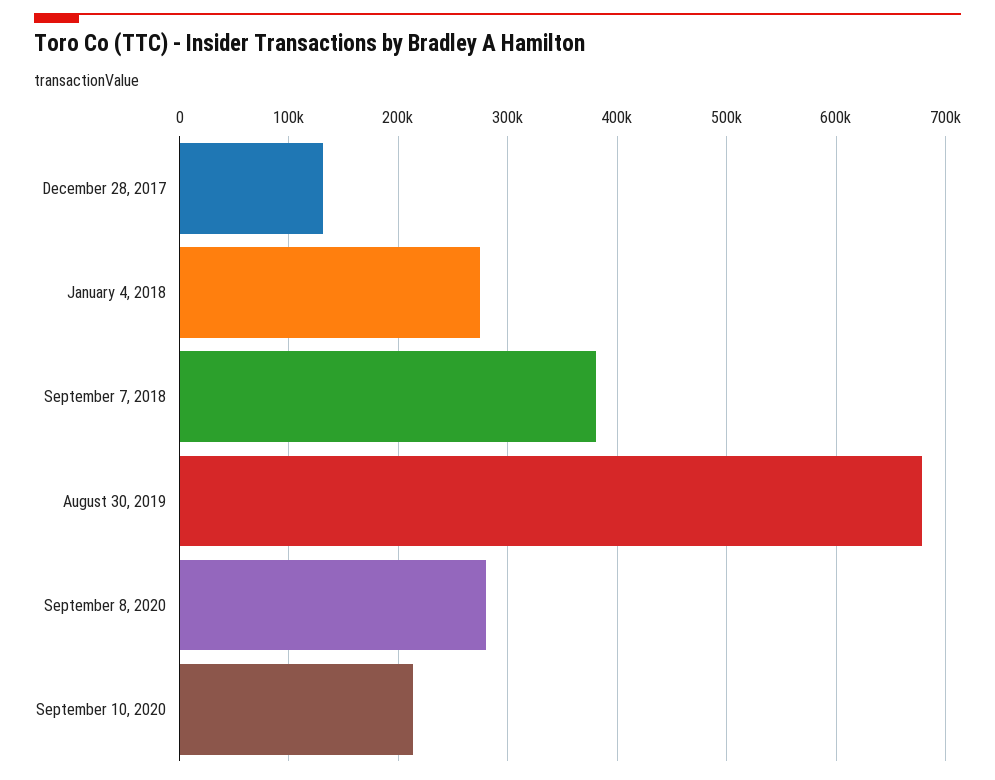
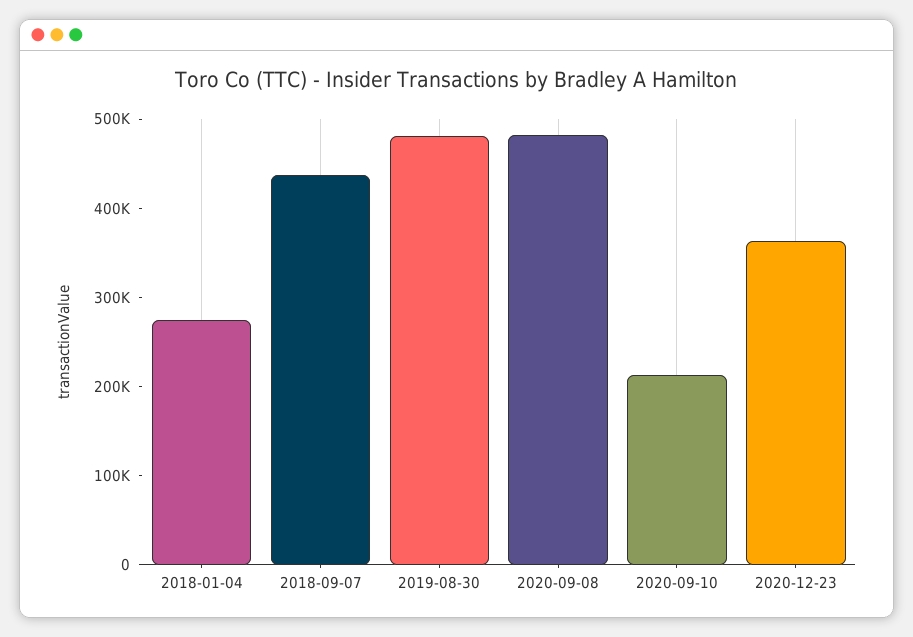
December 28, 2017: 130000 -> none
September 7, 2018: 380000 -> 440000
August 30, 2019: 680000 -> 480000
September 8, 2020: 280000 -> 480000
2020-12-23: none -> 360000

